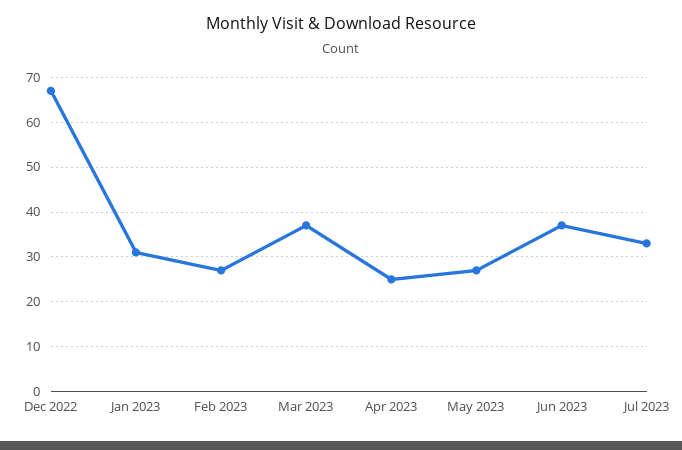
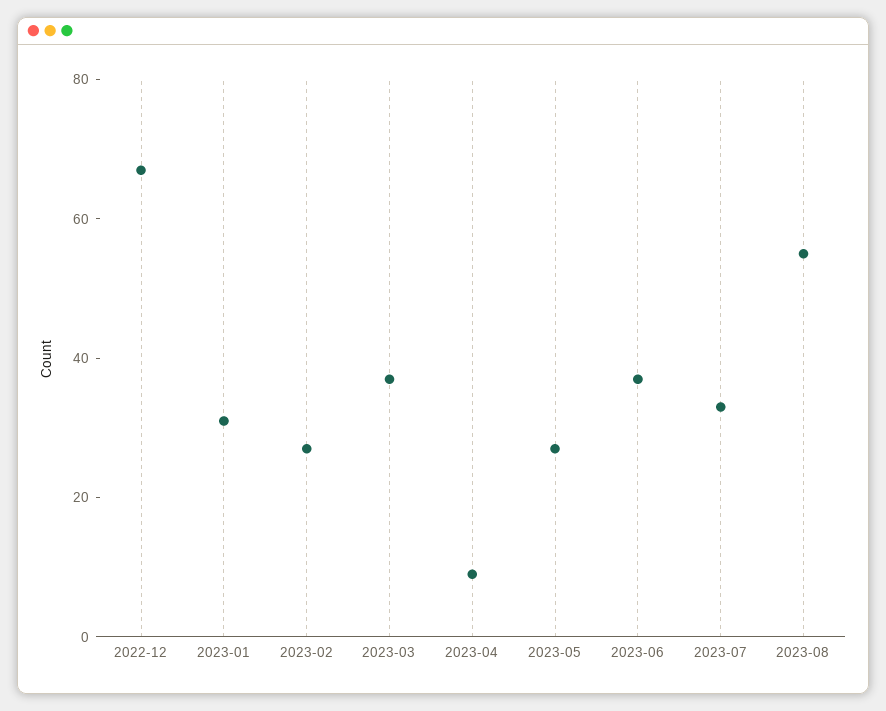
Apr 2023: 25 -> 10
2023-08: none -> 55

